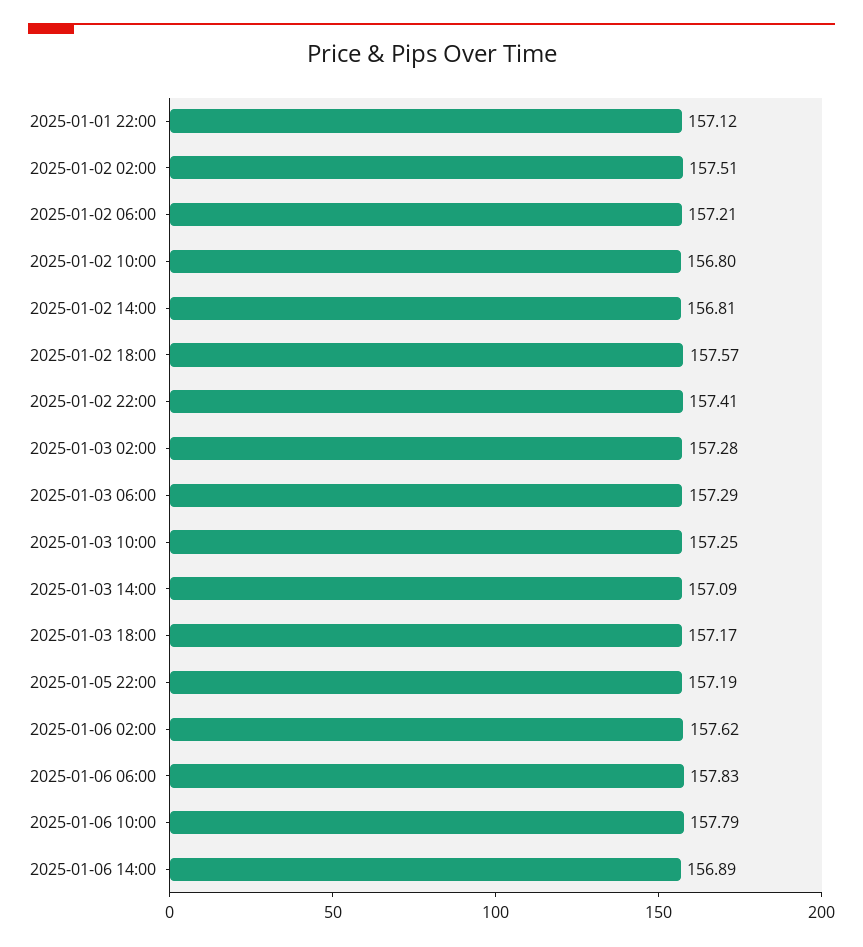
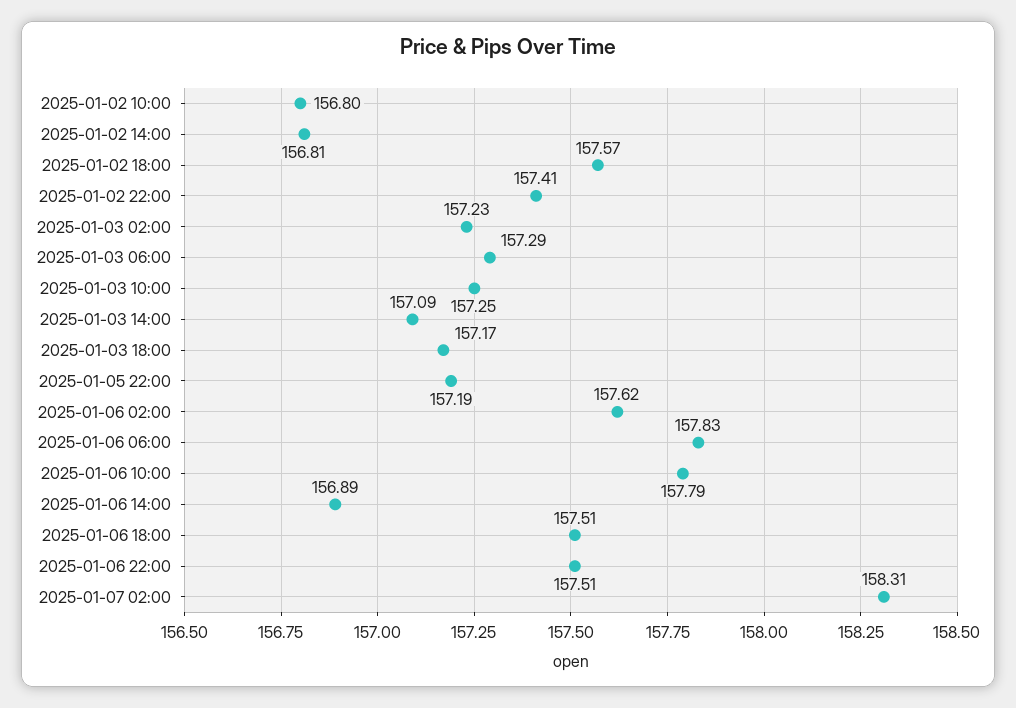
2025-01-01 22:00: 157.12 -> none
2025-01-02 02:00: 157.51 -> none
2025-01-02 06:00: 157.21 -> none
2025-01-03 02:00: 157.28 -> 157.23
2025-01-06 18:00: none -> 157.51
2025-01-06 22:00: none -> 157.51
2025-01-07 02:00: none -> 158.31

